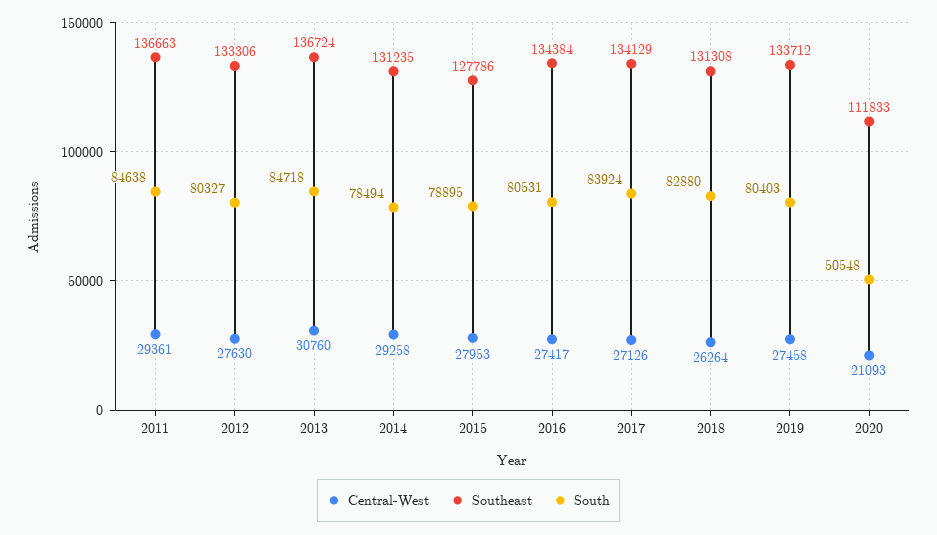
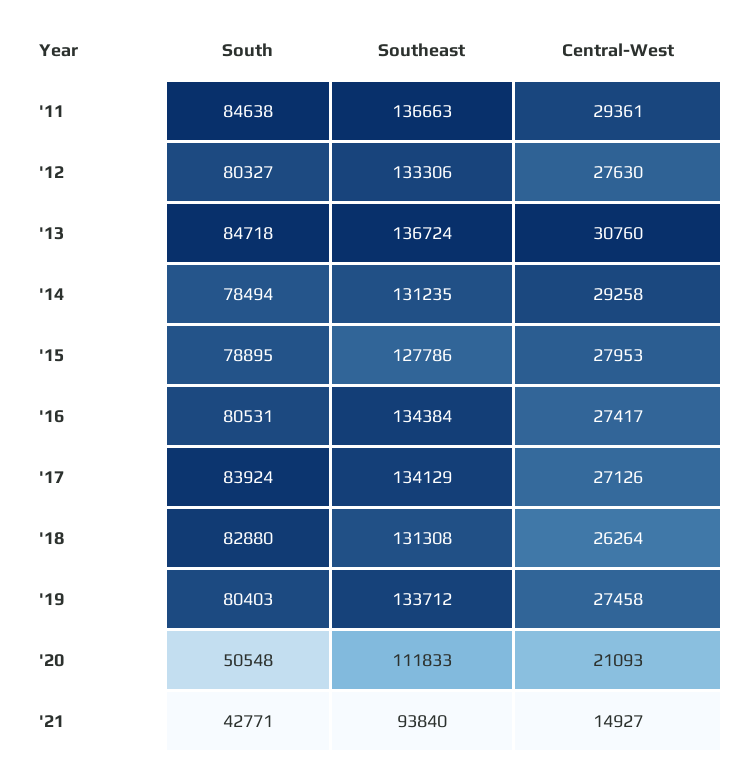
South, '21: none -> 42771
Southeast, '21: none -> 93840
Central-West, '21: none -> 14927

